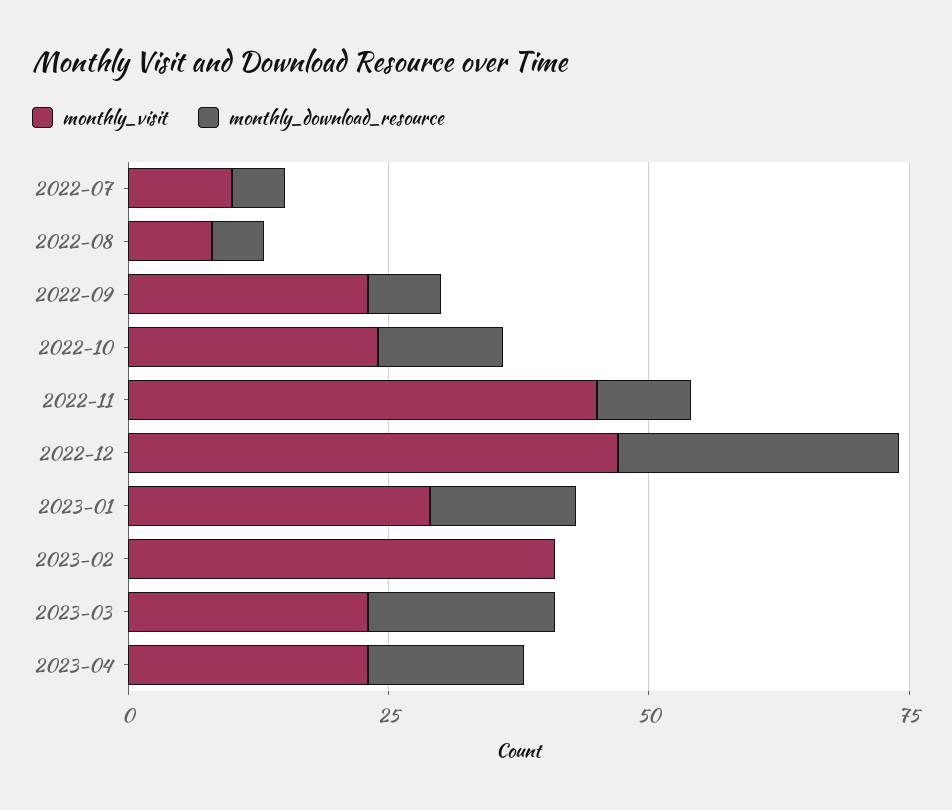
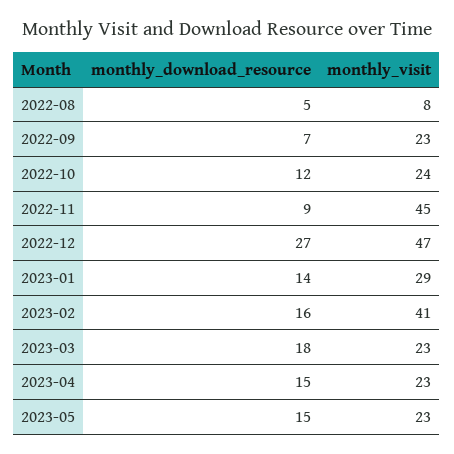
monthly_visit, 2022-07: 10 -> none
monthly_download_resource, 2022-07: 5 -> none
monthly_download_resource, 2023-02: 0 -> 16
monthly_download_resource, 2023-05: none -> 15
monthly_visit, 2023-05: none -> 23

